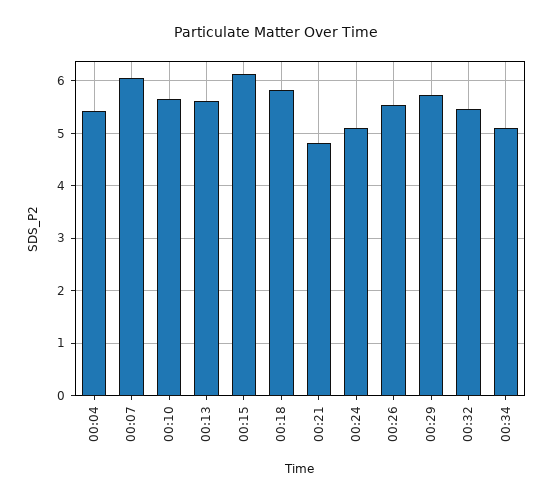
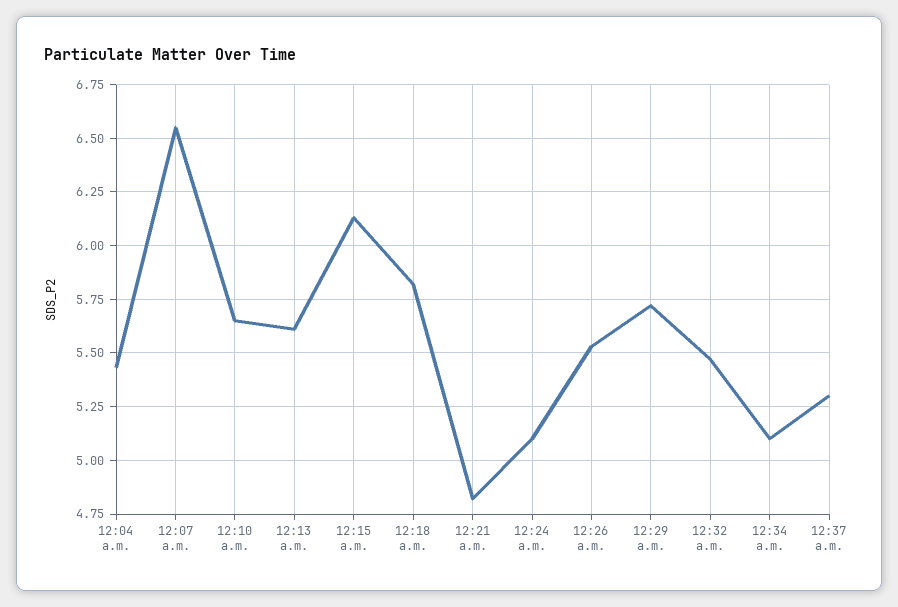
00:07: 6 -> 6.55
12:37 a.m.: none -> 5.3

